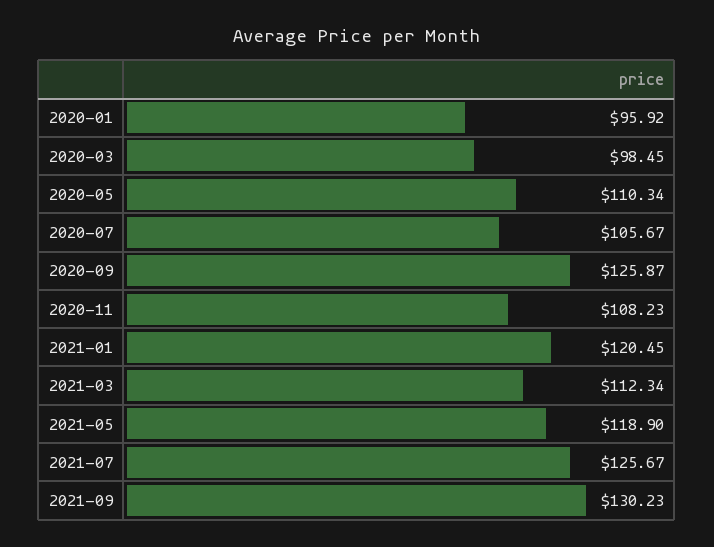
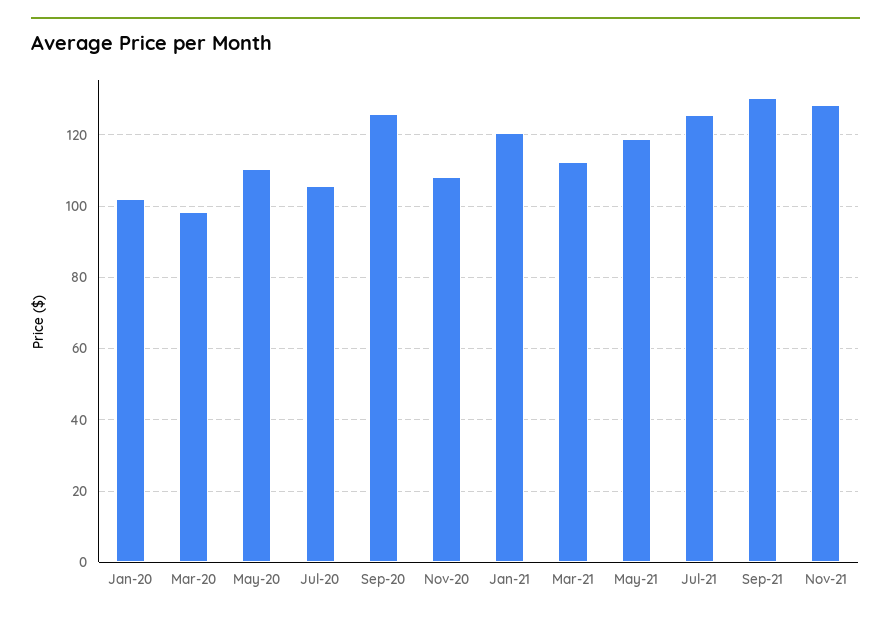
2020-01: 95.92 -> 102
Nov-21: none -> 128

